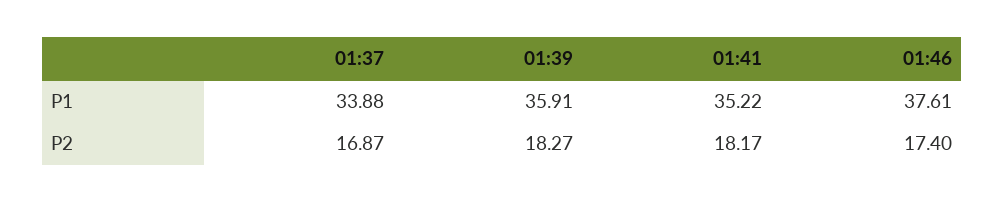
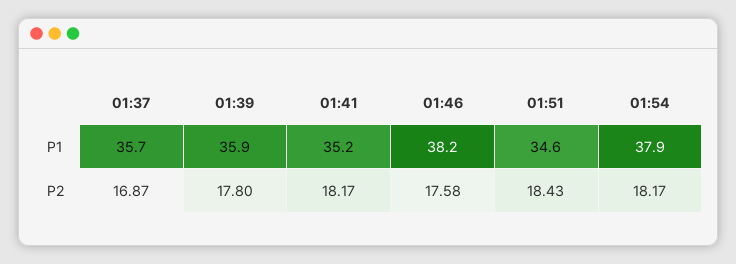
01:37, P1: 33.88 -> 35.7
01:46, P1: 37.61 -> 38.2
01:39, P2: 18.27 -> 17.8
01:46, P2: 17.4 -> 17.58
01:51, P1: none -> 34.6
01:54, P1: none -> 37.9
01:51, P2: none -> 18.43
01:54, P2: none -> 18.17

